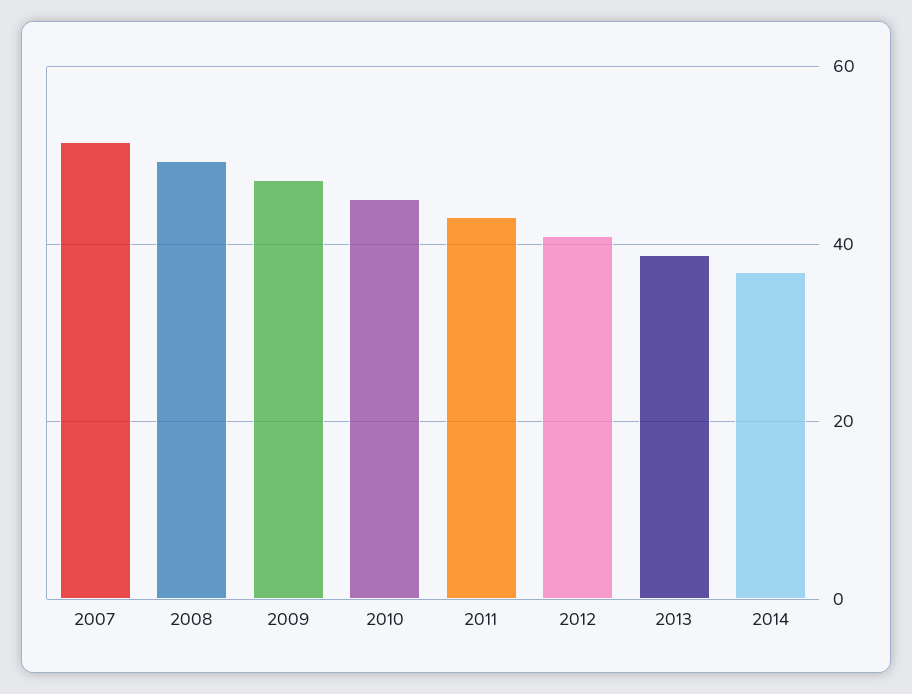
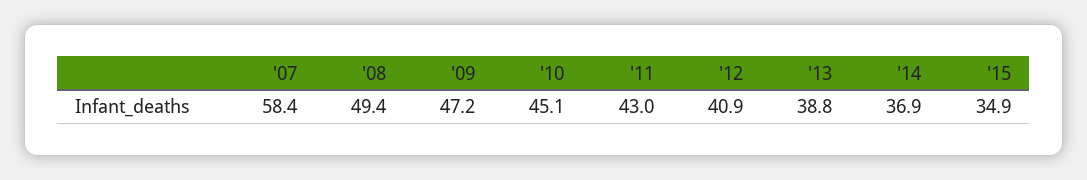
2007: 52 -> 58.4
'15: none -> 34.9

